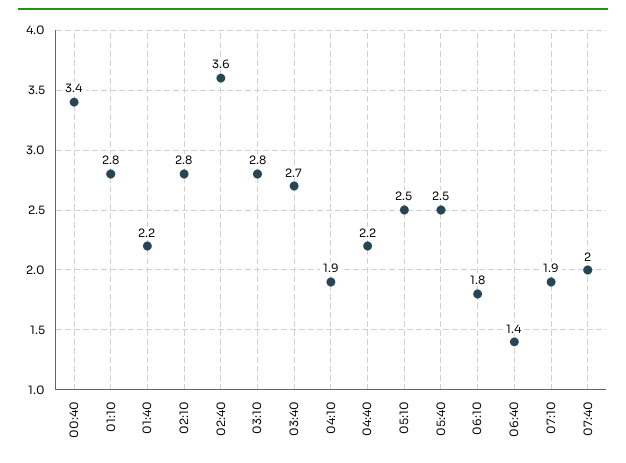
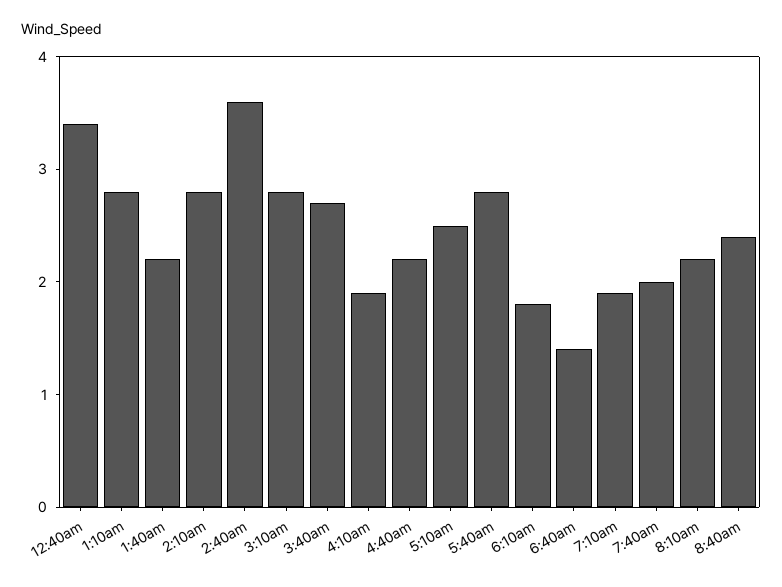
05:40: 2.5 -> 2.8
8:10am: none -> 2.2
8:40am: none -> 2.4

